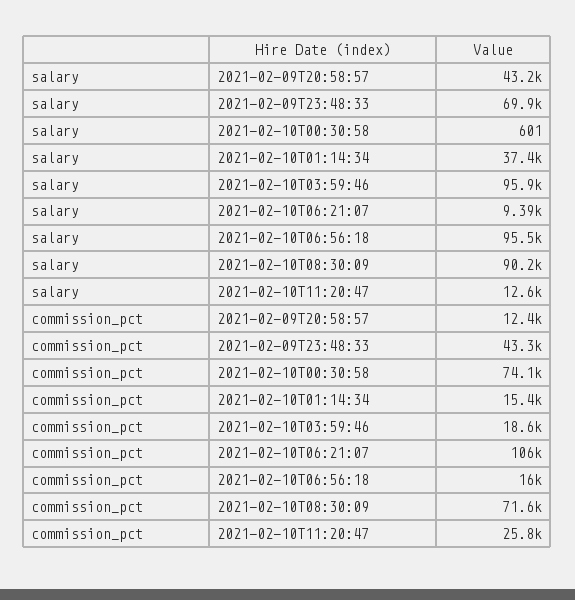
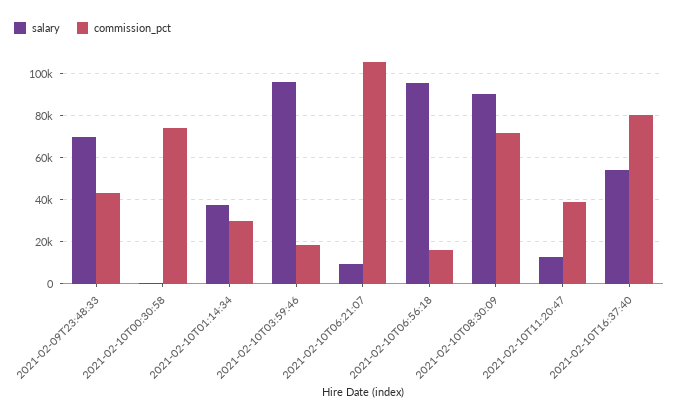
salary, 2021-02-09T20:58:57: 43200 -> none
commission_pct, 2021-02-09T20:58:57: 12400 -> none
commission_pct, 2021-02-10T01:14:34: 15400 -> 30000
commission_pct, 2021-02-10T11:20:47: 25800 -> 40000
salary, 2021-02-10T16:37:40: none -> 55000
commission_pct, 2021-02-10T16:37:40: none -> 80000

